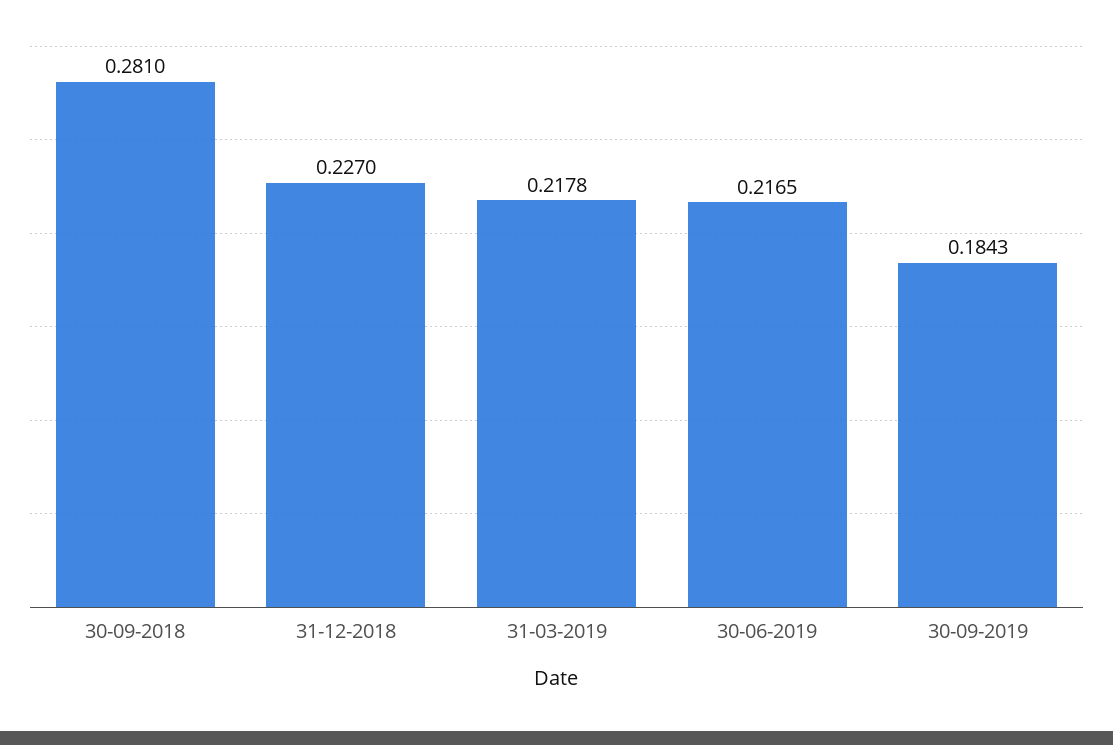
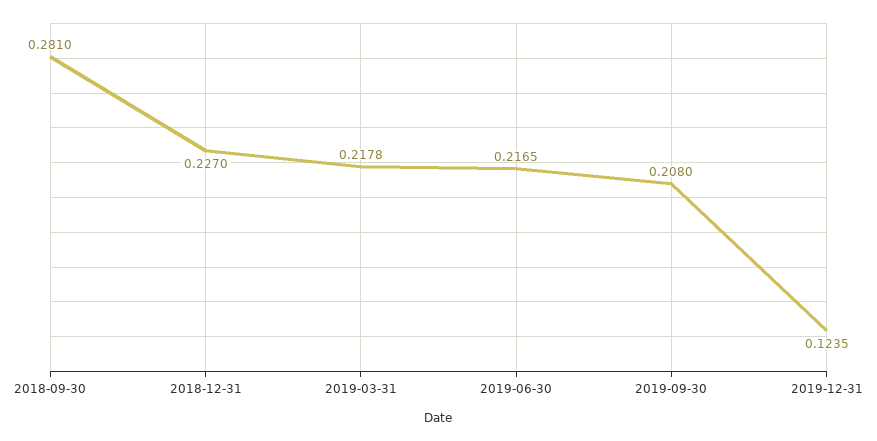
30-09-2019: 0.1843 -> 0.208
2019-12-31: none -> 0.1235

